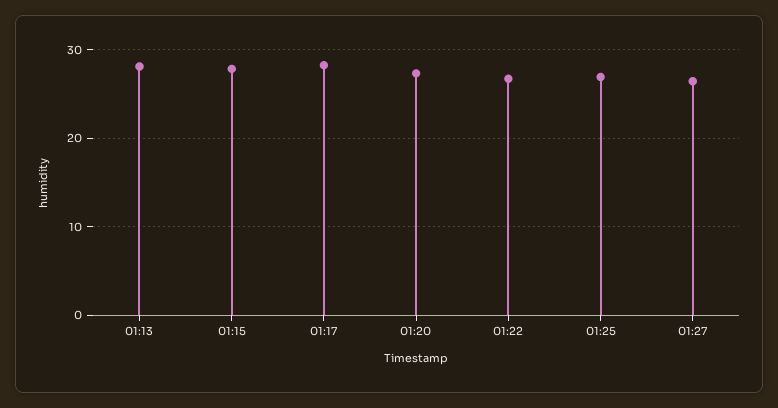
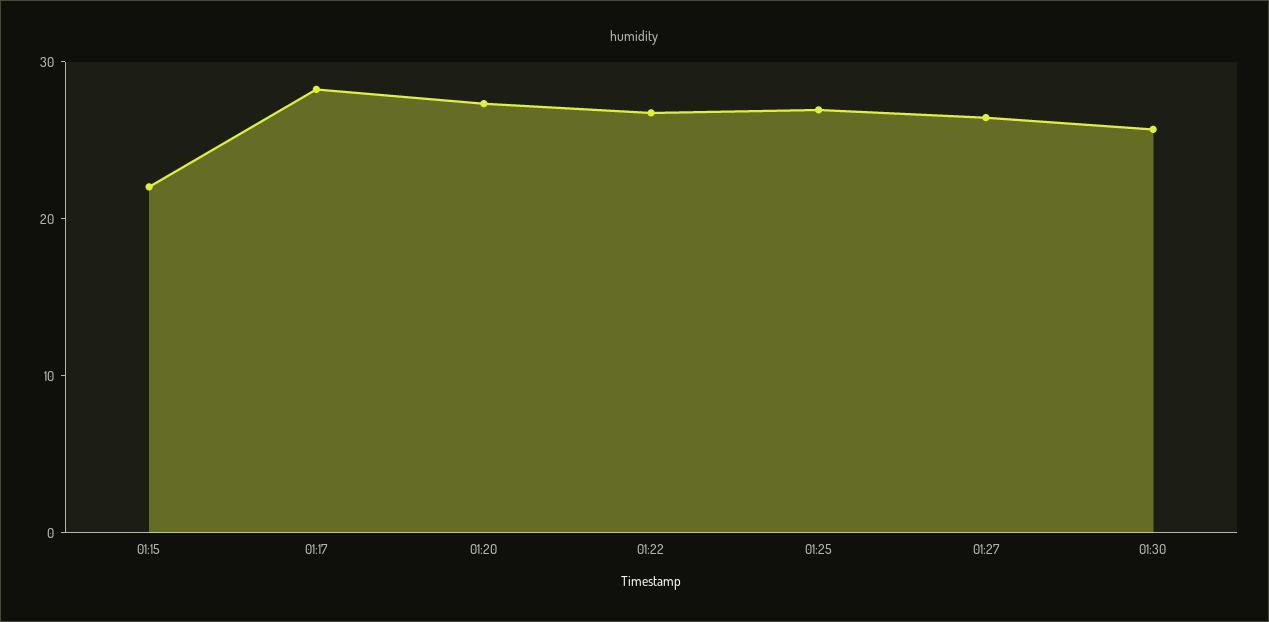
01:13: 28 -> none
01:15: 28 -> 22
01:30: none -> 26

